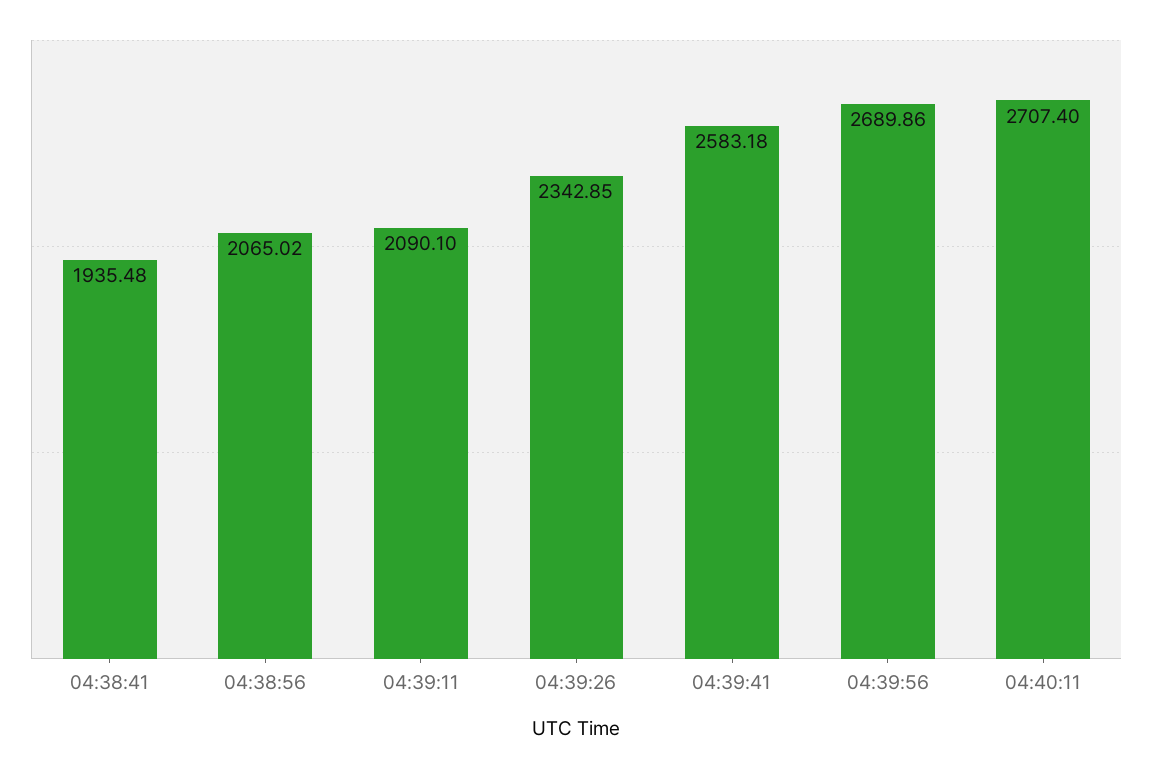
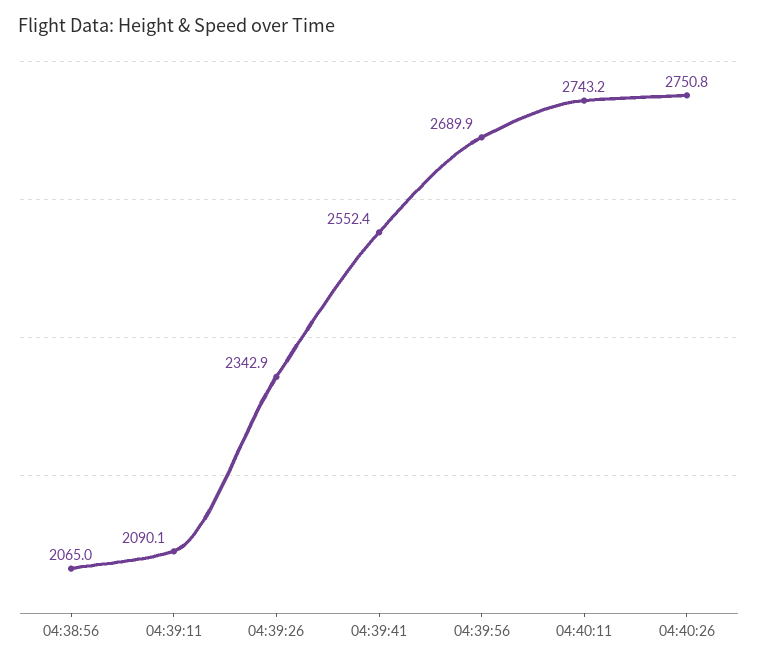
04:38:41: 1935.48 -> none
04:39:41: 2583.18 -> 2552.4
04:40:11: 2707.4 -> 2743.2
04:40:26: none -> 2750.8

